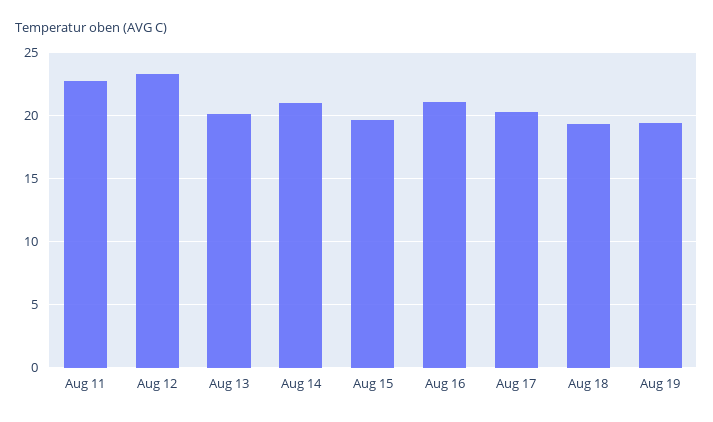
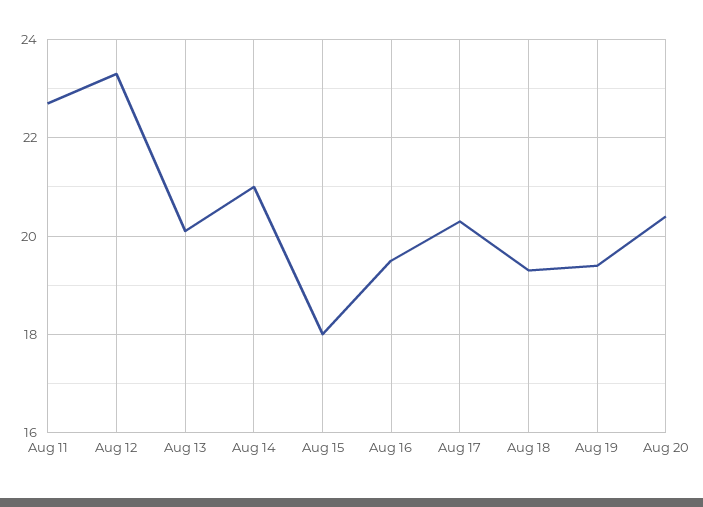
Aug 15: 19.5 -> 18
Aug 16: 21 -> 19.5
Aug 20: none -> 20.5

